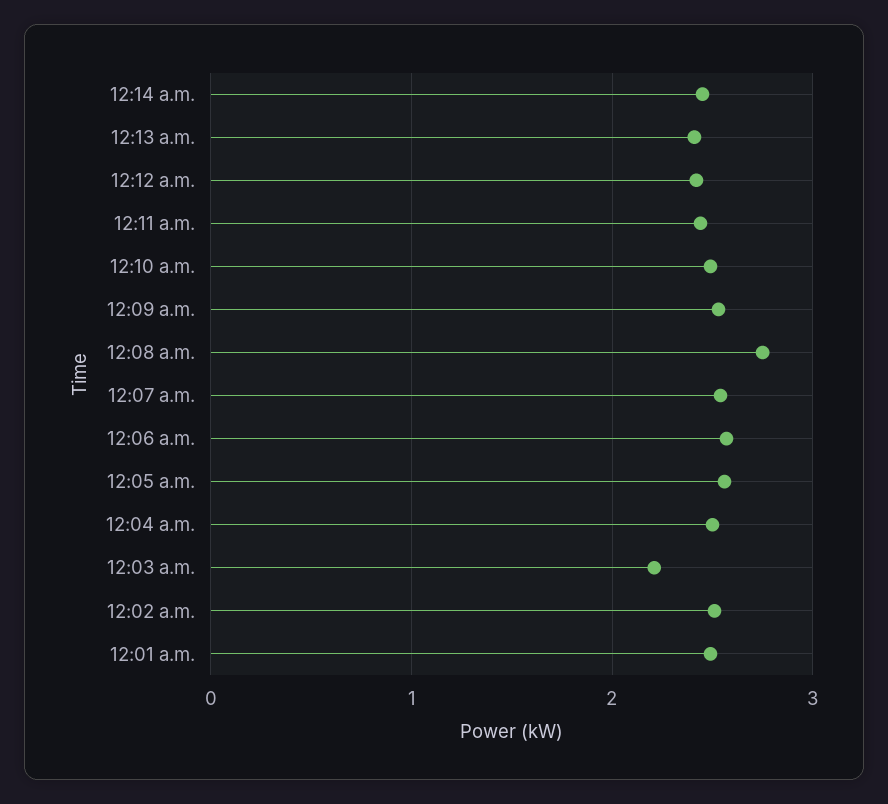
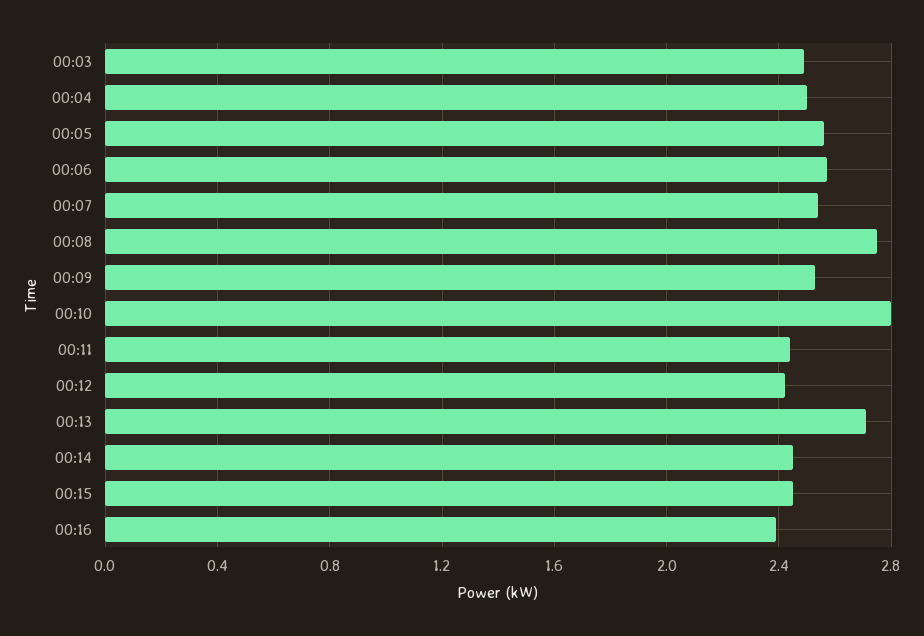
12:13 a.m.: 2.4 -> 2.7
12:10 a.m.: 2.5 -> 2.8
12:03 a.m.: 2.2 -> 2.5
12:02 a.m.: 2.5 -> none
12:01 a.m.: 2.5 -> none
00:15: none -> 2.45
00:16: none -> 2.4

